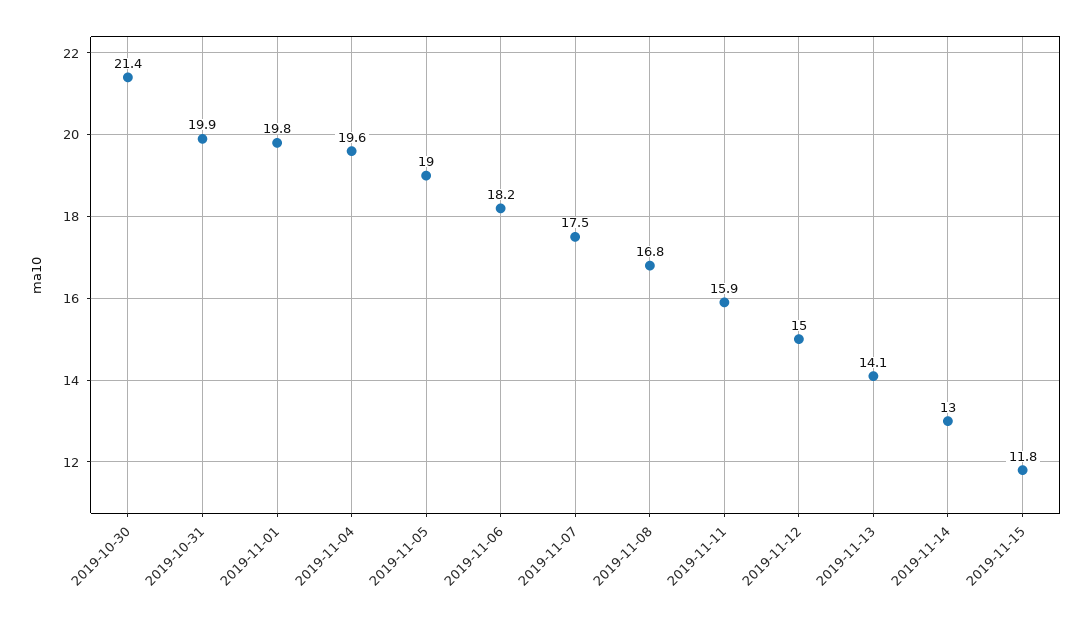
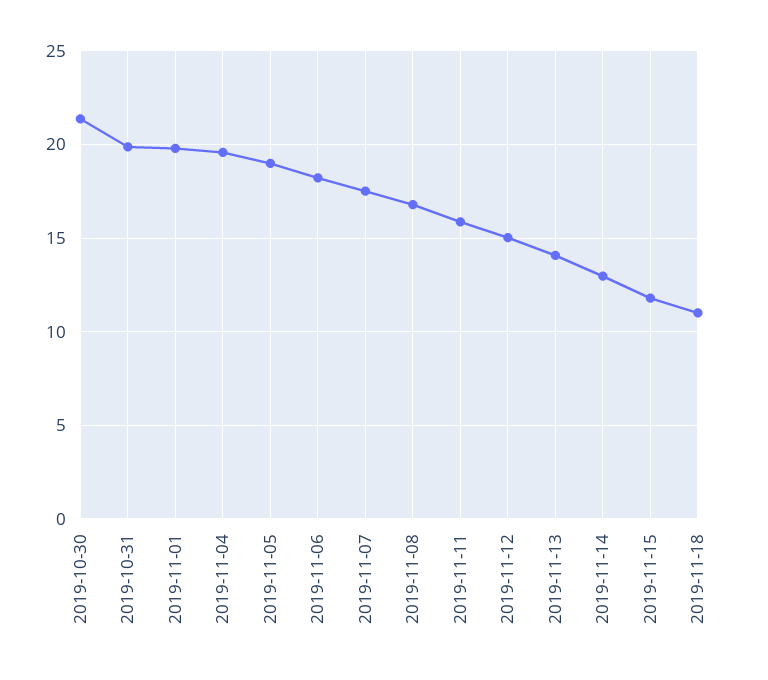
2019-11-18: none -> 11

